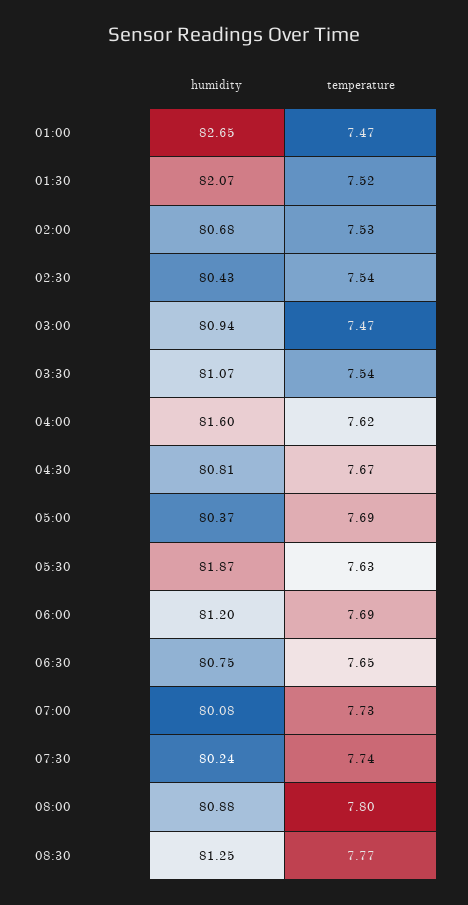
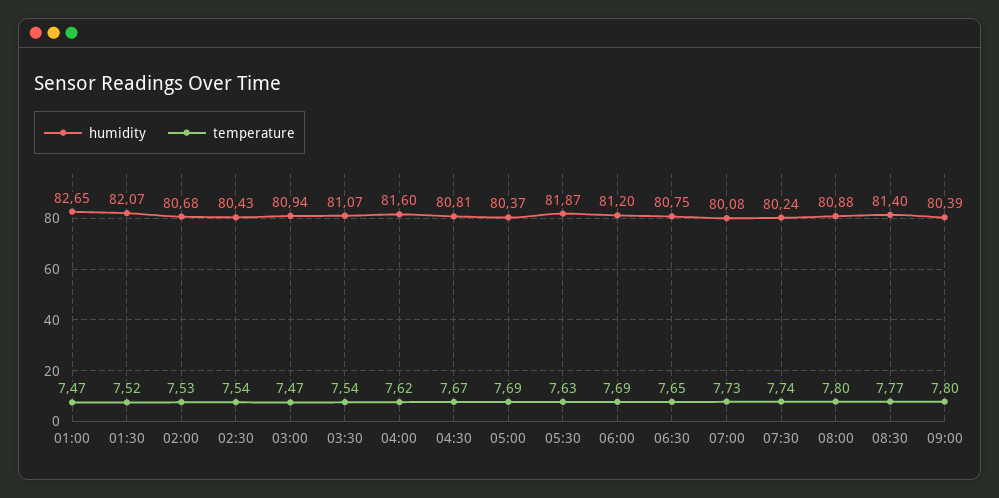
humidity, 08:30: 81.25 -> 81.4
humidity, 09:00: none -> 80.39
temperature, 09:00: none -> 7.8

